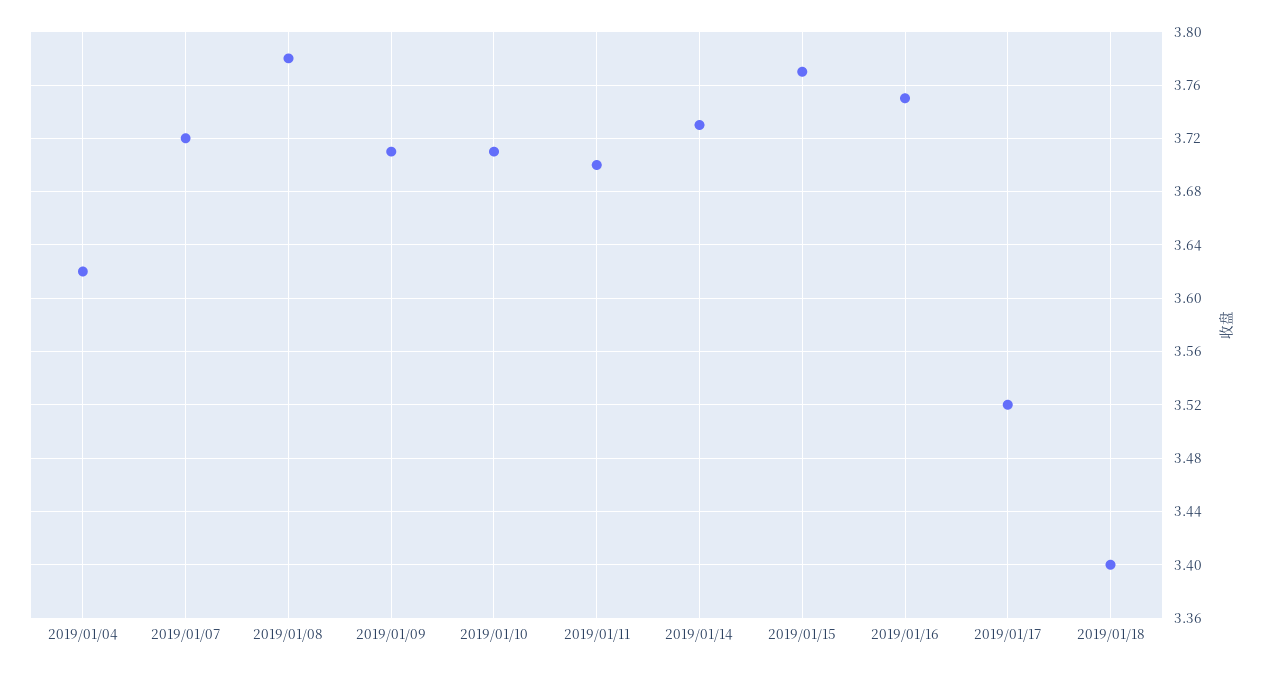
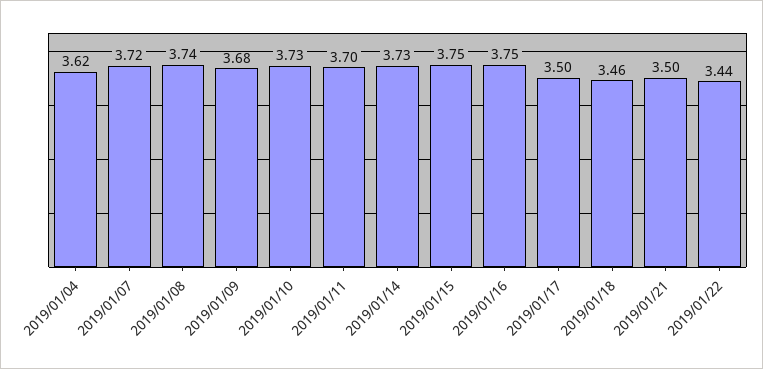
2019/01/08: 3.78 -> 3.74
2019/01/09: 3.71 -> 3.68
2019/01/10: 3.71 -> 3.73
2019/01/15: 3.77 -> 3.75
2019/01/17: 3.52 -> 3.5
2019/01/18: 3.4 -> 3.46
2019/01/21: none -> 3.5
2019/01/22: none -> 3.44

